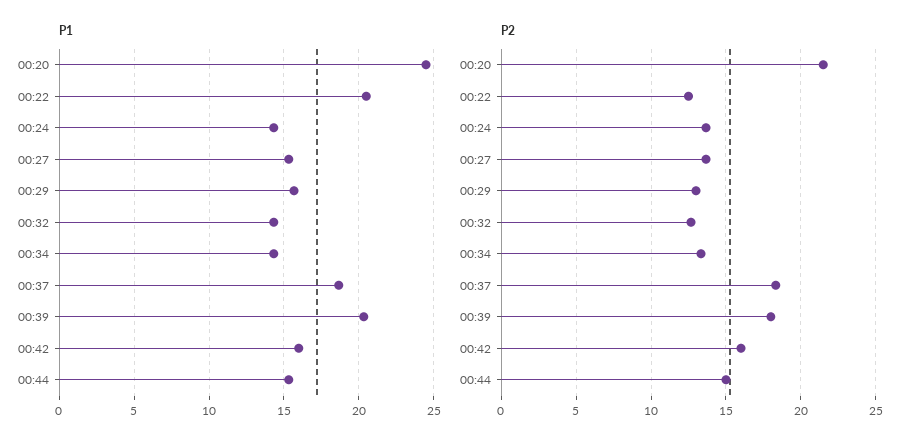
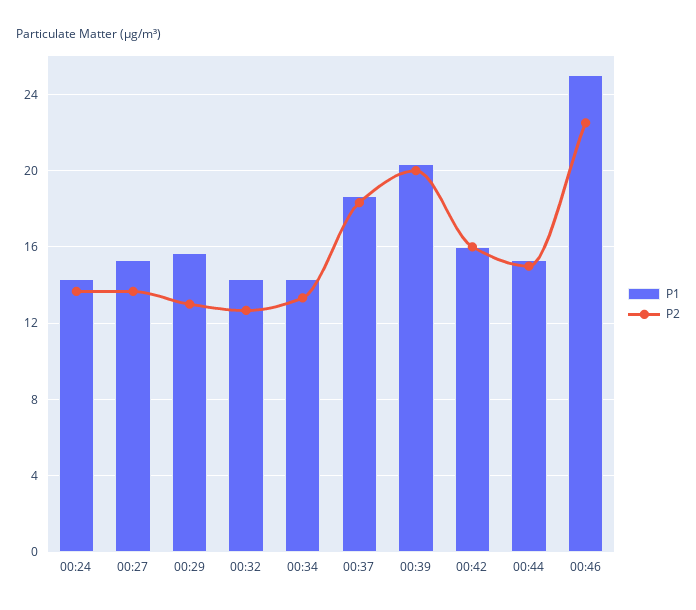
P1, 00:20: 24.5 -> none
P1, 00:22: 20.5 -> none
P2, 00:20: 21.5 -> none
P2, 00:22: 12.5 -> none
P2, 00:39: 18 -> 20
P1, 00:46: none -> 25
P2, 00:46: none -> 22.5

